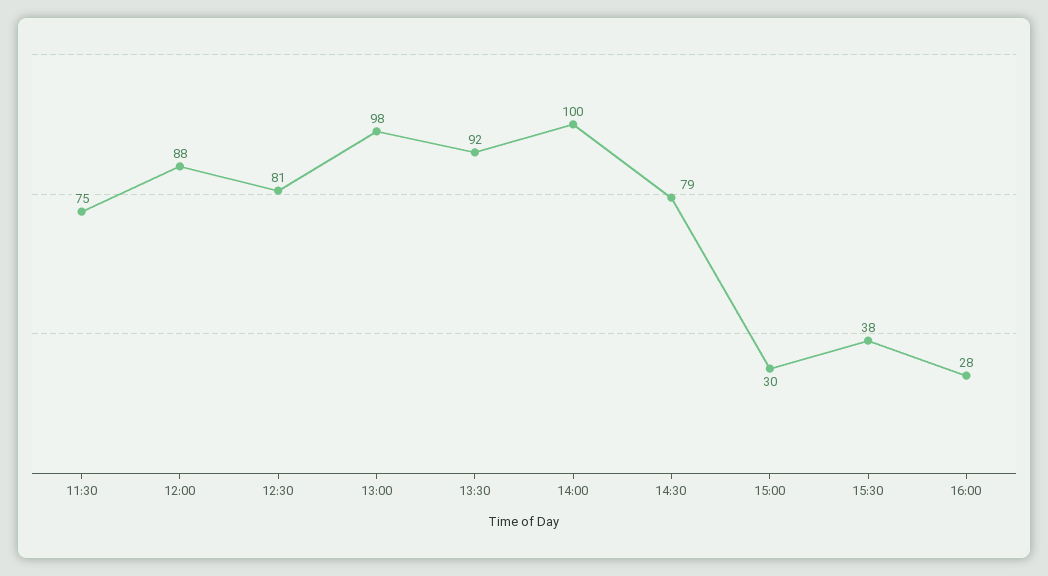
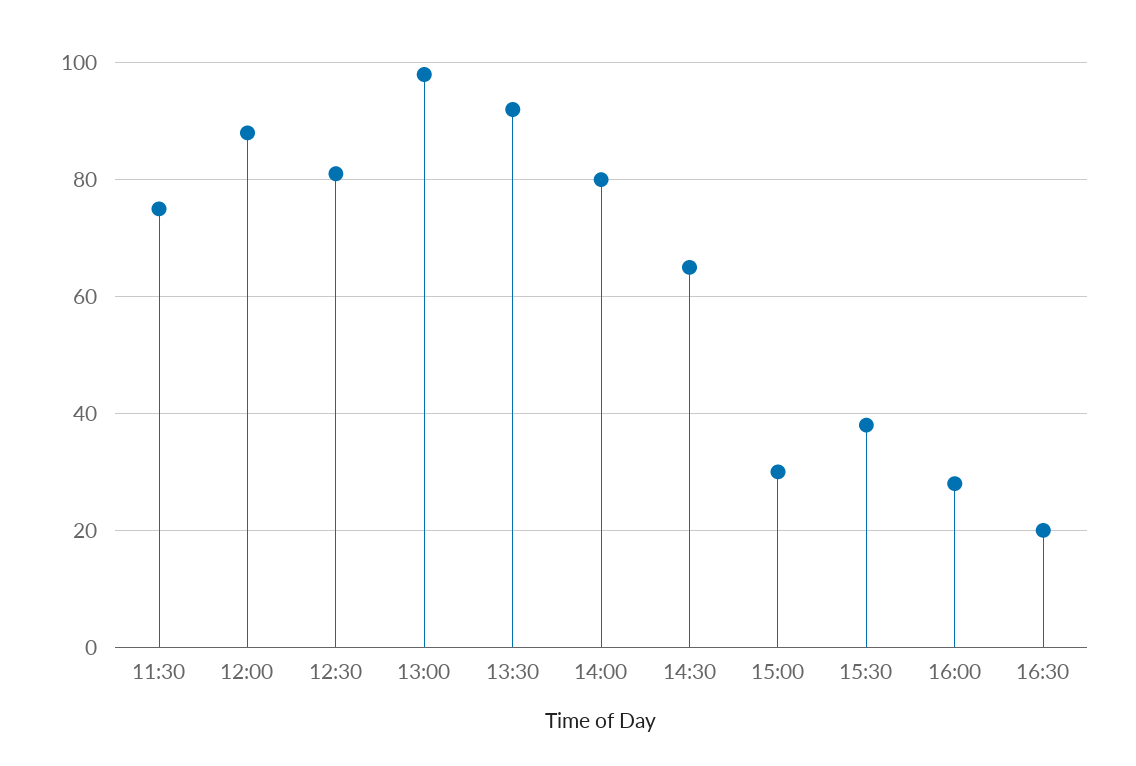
14:00: 100 -> 80
14:30: 79 -> 65
16:30: none -> 20

